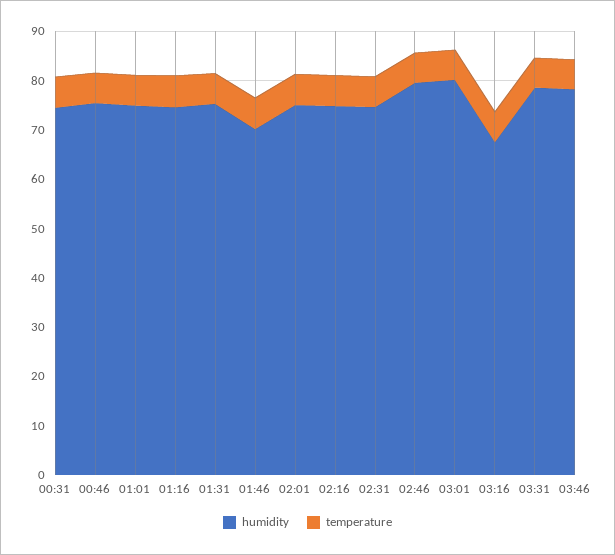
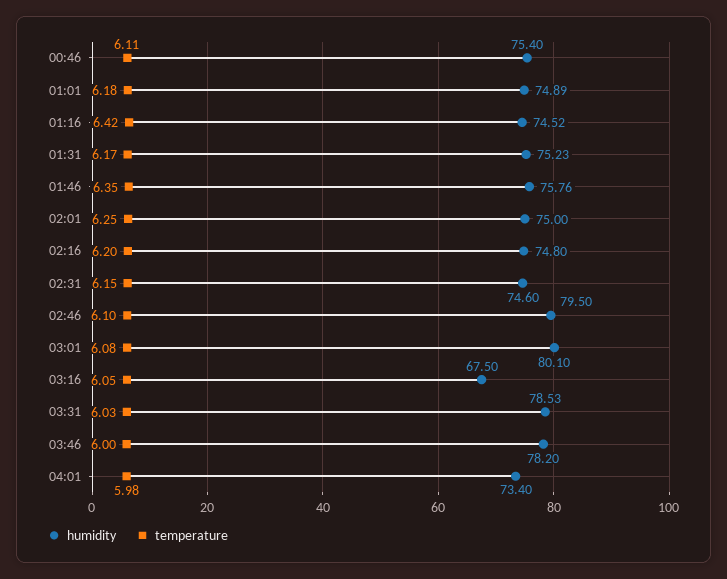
humidity, 00:31: 74 -> none
temperature, 00:31: 6 -> none
humidity, 01:46: 70 -> 75.76
humidity, 04:01: none -> 73.4
temperature, 04:01: none -> 5.98

